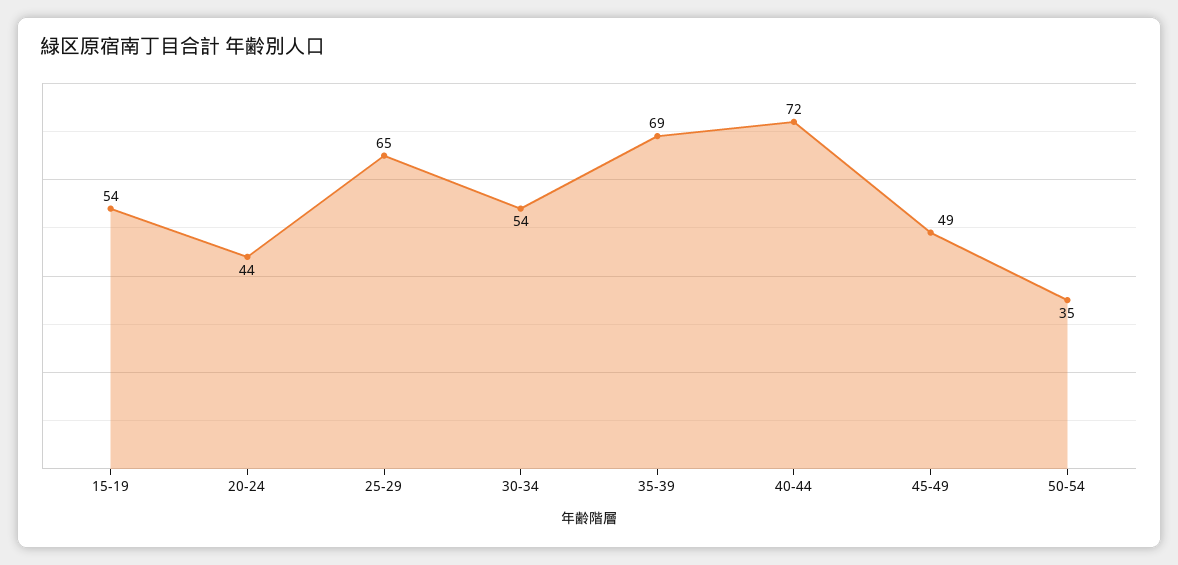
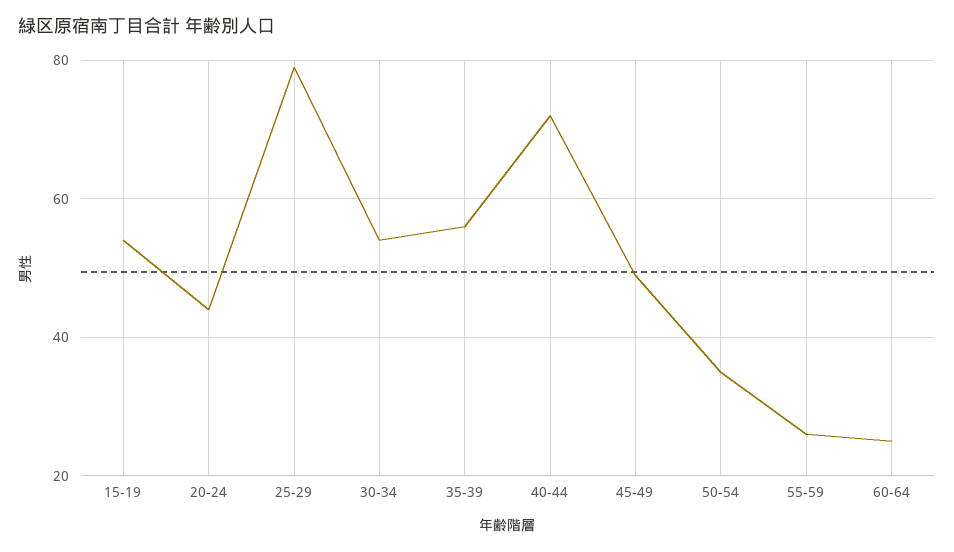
25-29: 65 -> 80
35-39: 69 -> 55
55-59: none -> 25
60-64: none -> 25

